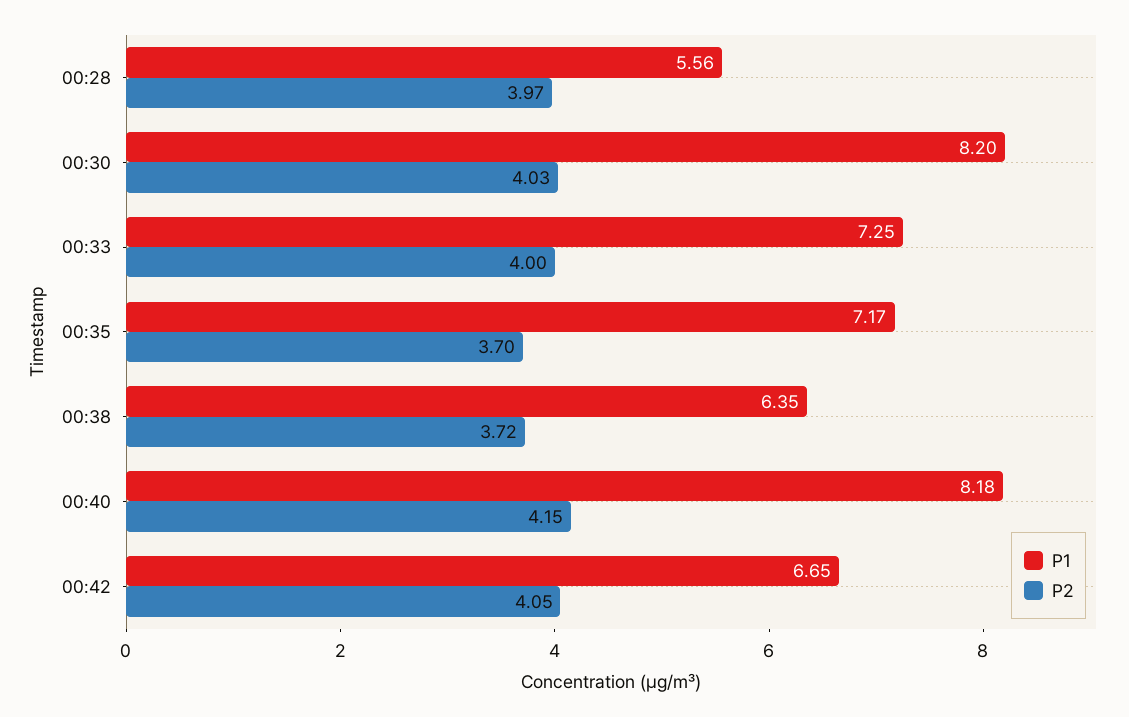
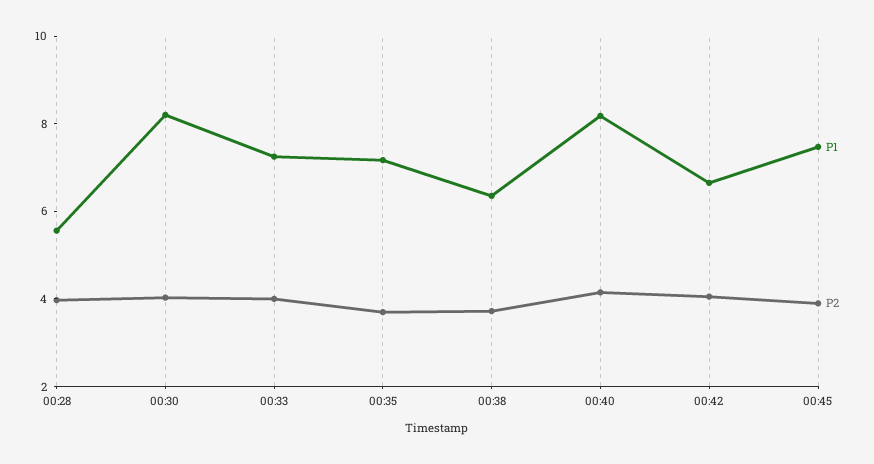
P1, 00:45: none -> 7.5
P2, 00:45: none -> 4

